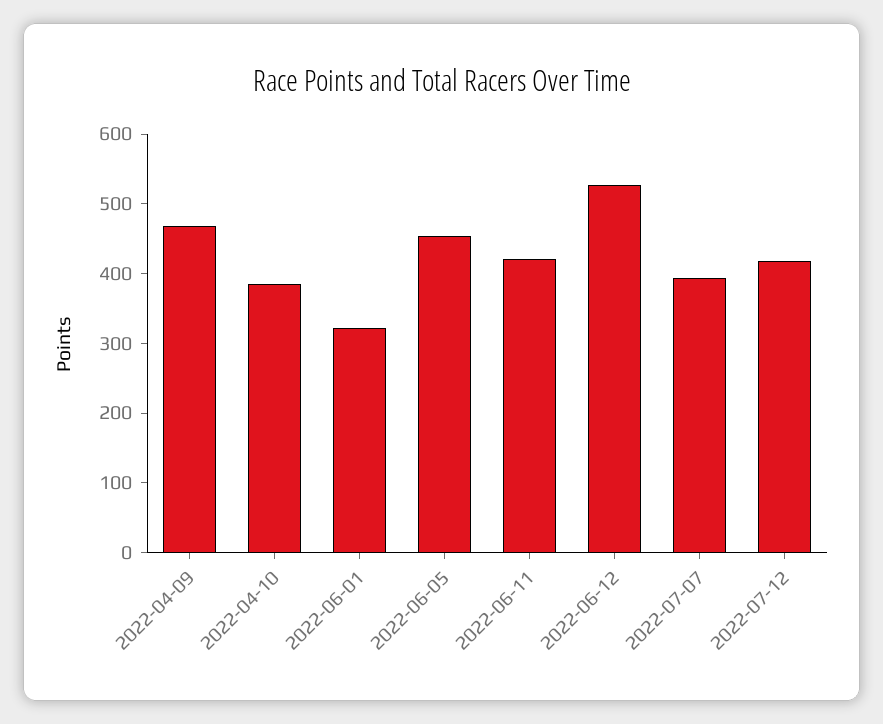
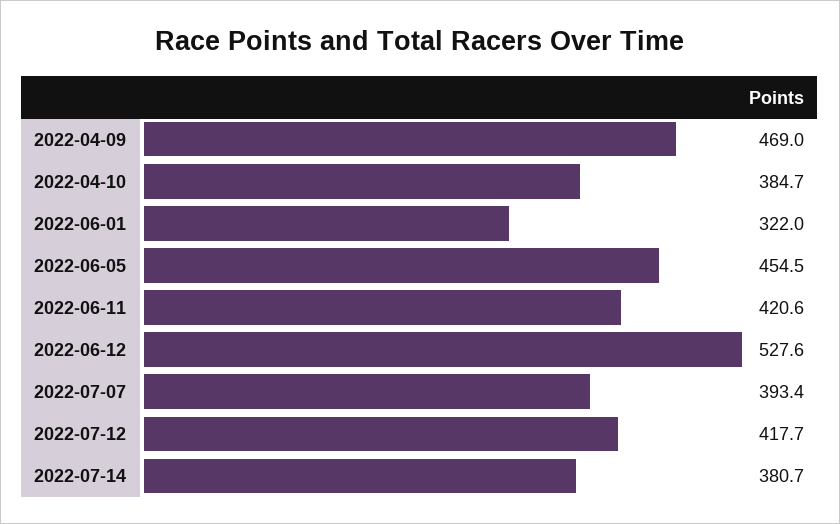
2022-07-14: none -> 380.7

